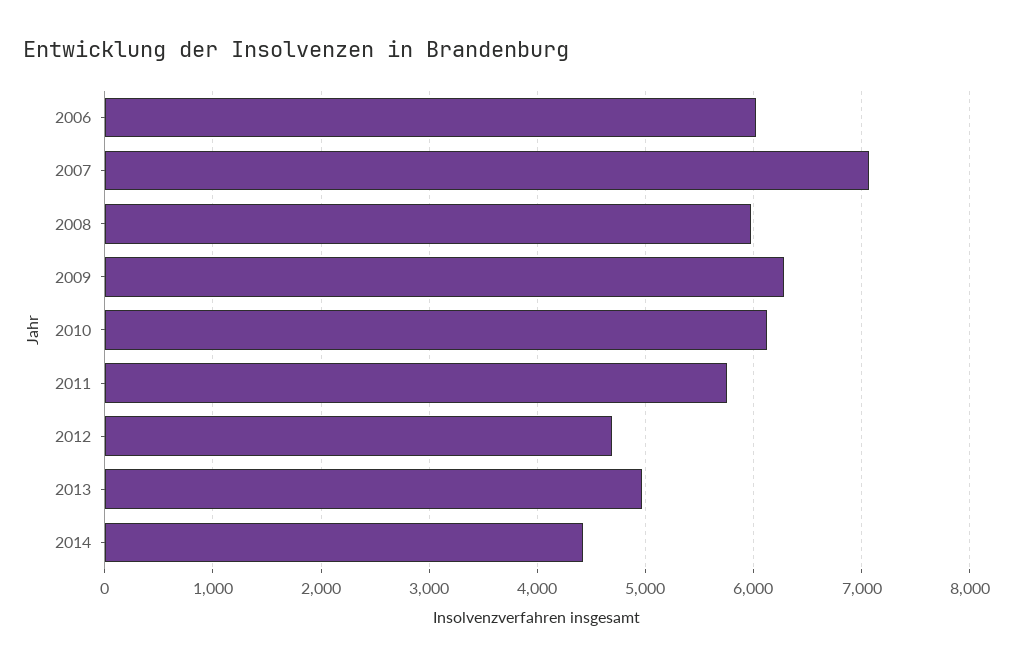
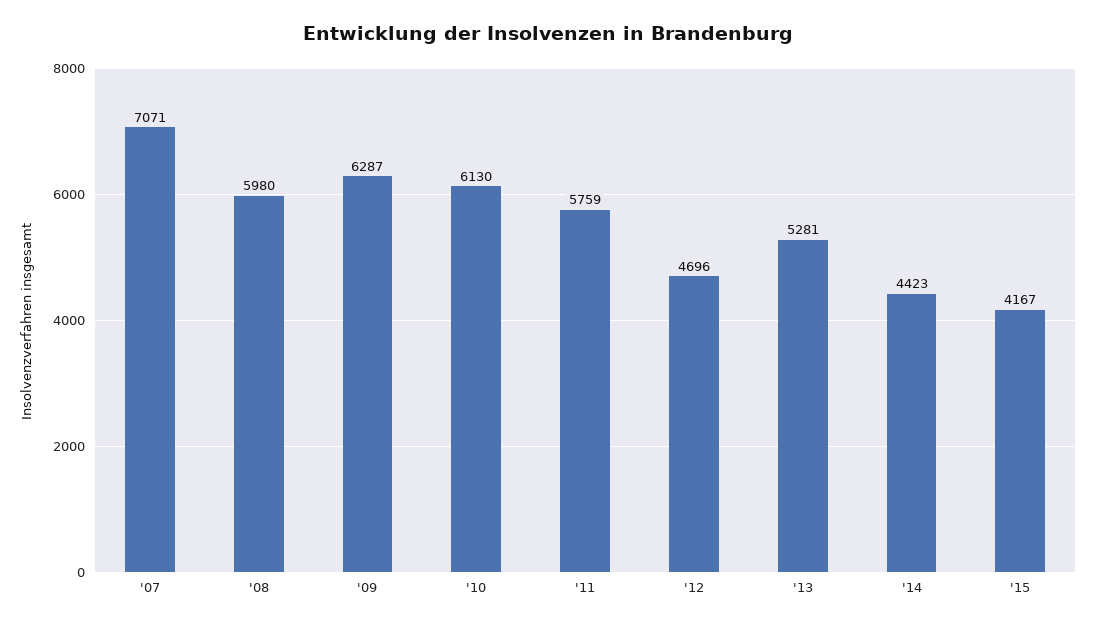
2006: 6000 -> none
2013: 5000 -> 5281
'15: none -> 4167

